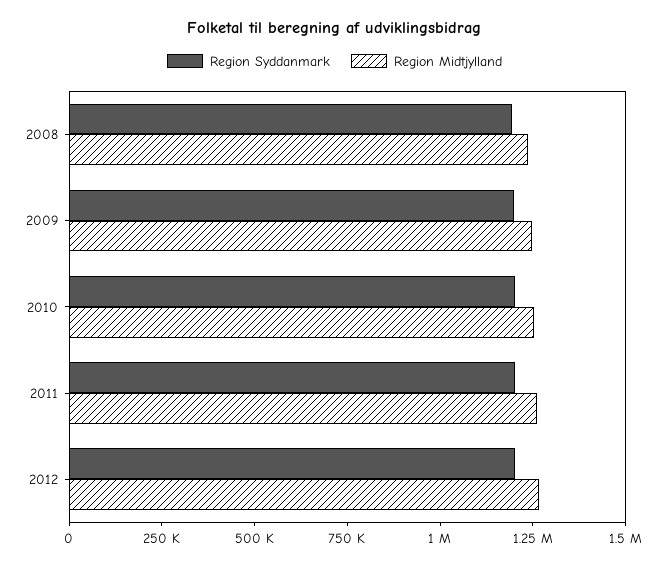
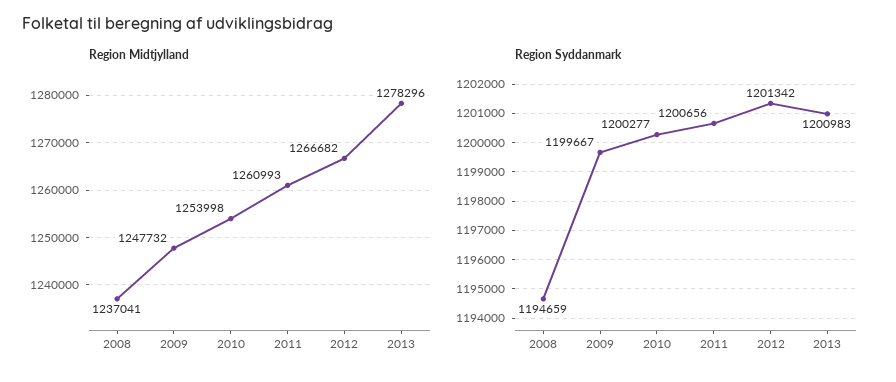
Region Midtjylland, 2013: none -> 1278296
Region Syddanmark, 2013: none -> 1200983

